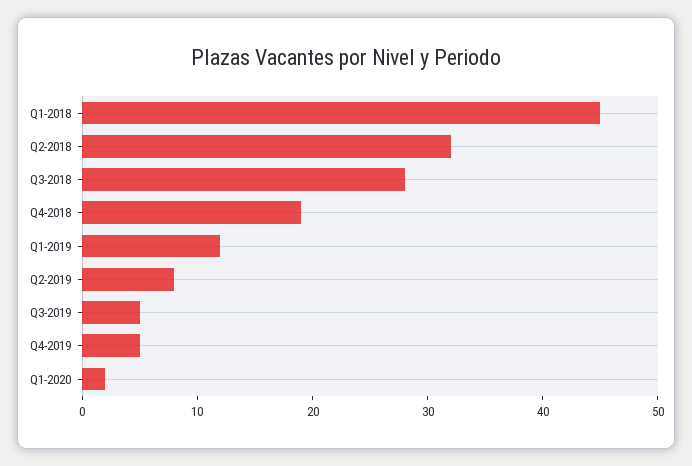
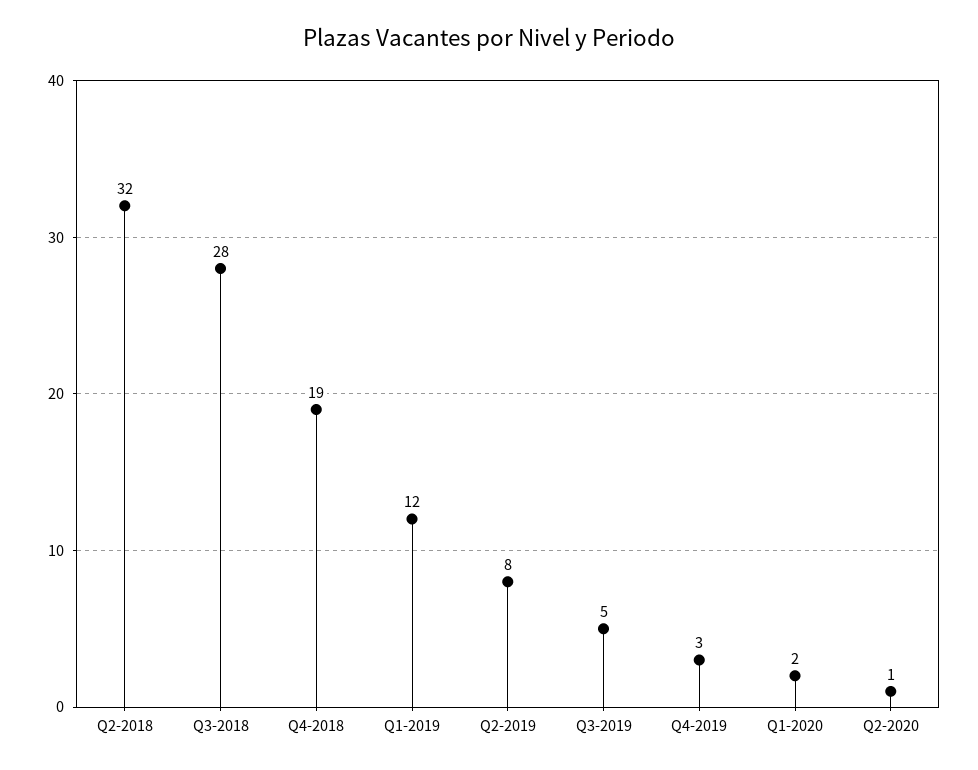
Q1-2018: 45 -> none
Q4-2019: 5 -> 3
Q2-2020: none -> 1

